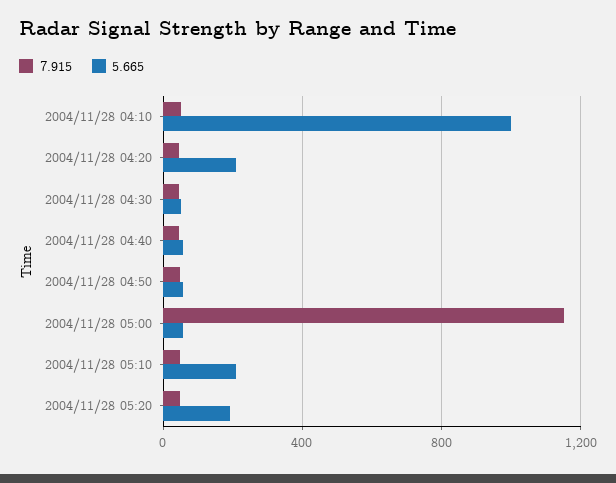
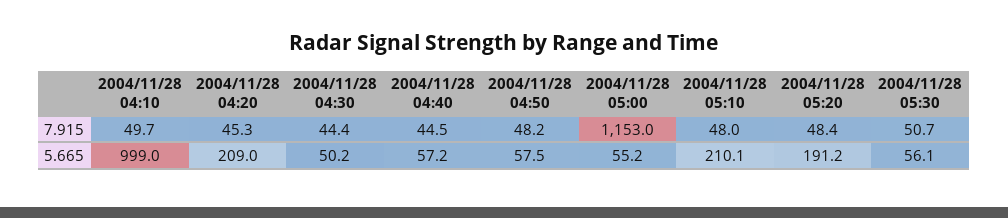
7.915, 2004/11/28 05:30: none -> 50.7
5.665, 2004/11/28 05:30: none -> 56.1

